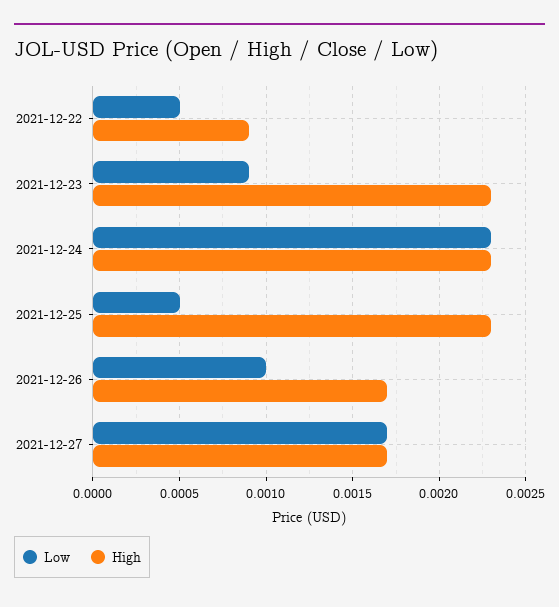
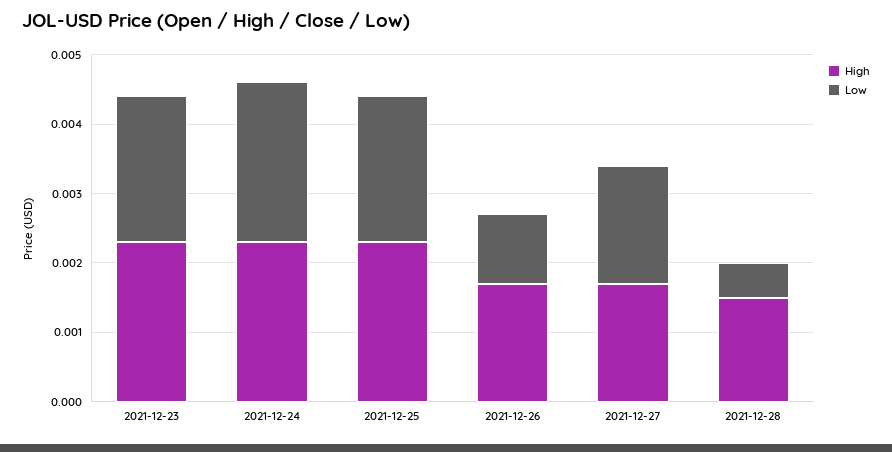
Low, 2021-12-22: 0.0005 -> none
High, 2021-12-22: 0.0009 -> none
Low, 2021-12-23: 0.0009 -> 0.002
Low, 2021-12-25: 0.0005 -> 0.002
High, 2021-12-28: none -> 0.0015
Low, 2021-12-28: none -> 0.0005

